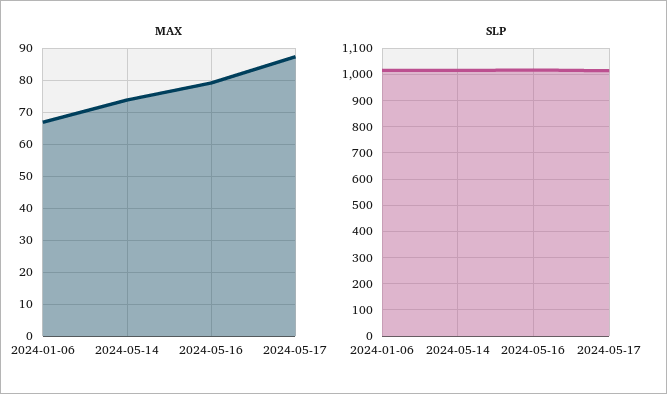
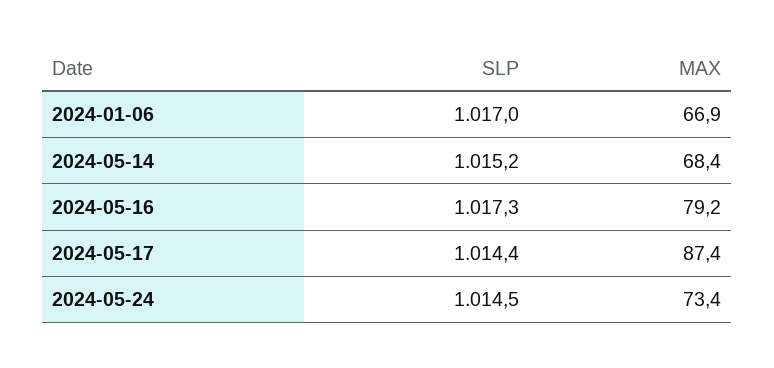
MAX, 2024-05-14: 74 -> 68.4
SLP, 2024-05-24: none -> 1014.5
MAX, 2024-05-24: none -> 73.4

